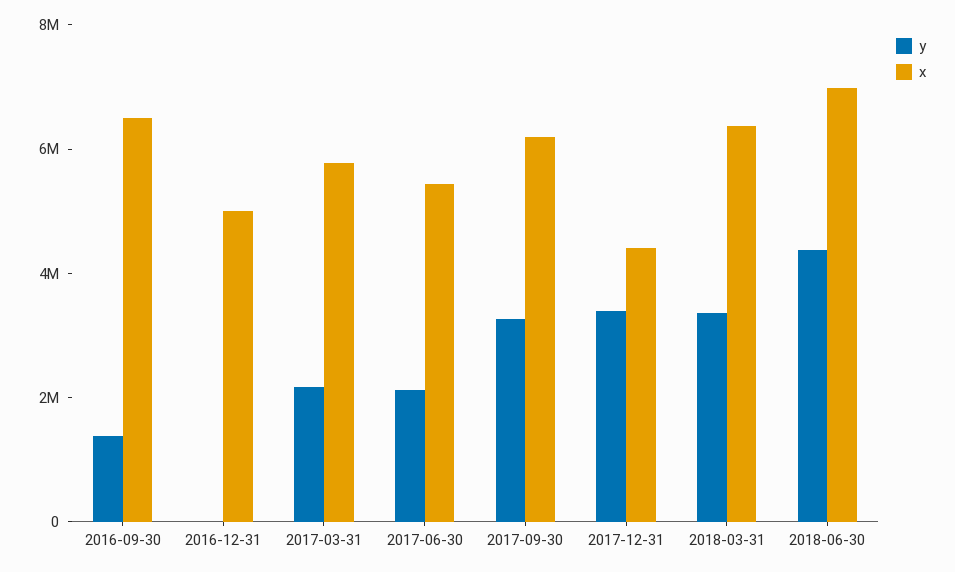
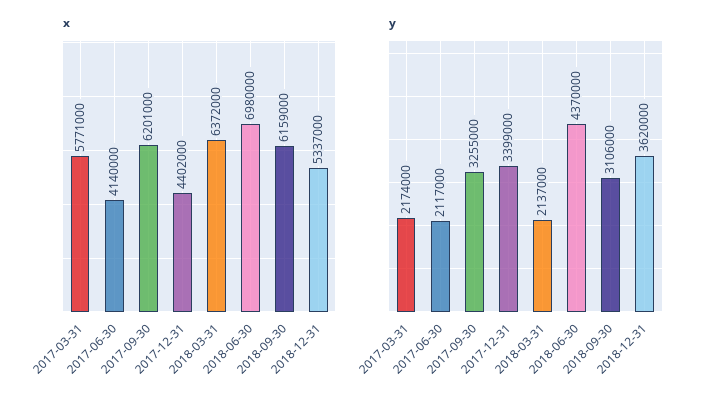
y, 2016-09-30: 1500000 -> none
x, 2016-09-30: 6500000 -> none
y, 2016-12-31: 0 -> none
x, 2016-12-31: 5000000 -> none
x, 2017-06-30: 5500000 -> 4140000
y, 2018-03-31: 3500000 -> 2137000
x, 2018-09-30: none -> 6159000
x, 2018-12-31: none -> 5337000
y, 2018-09-30: none -> 3106000
y, 2018-12-31: none -> 3620000

